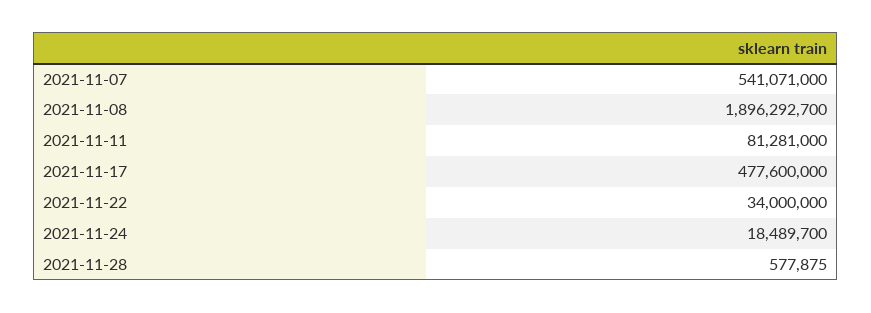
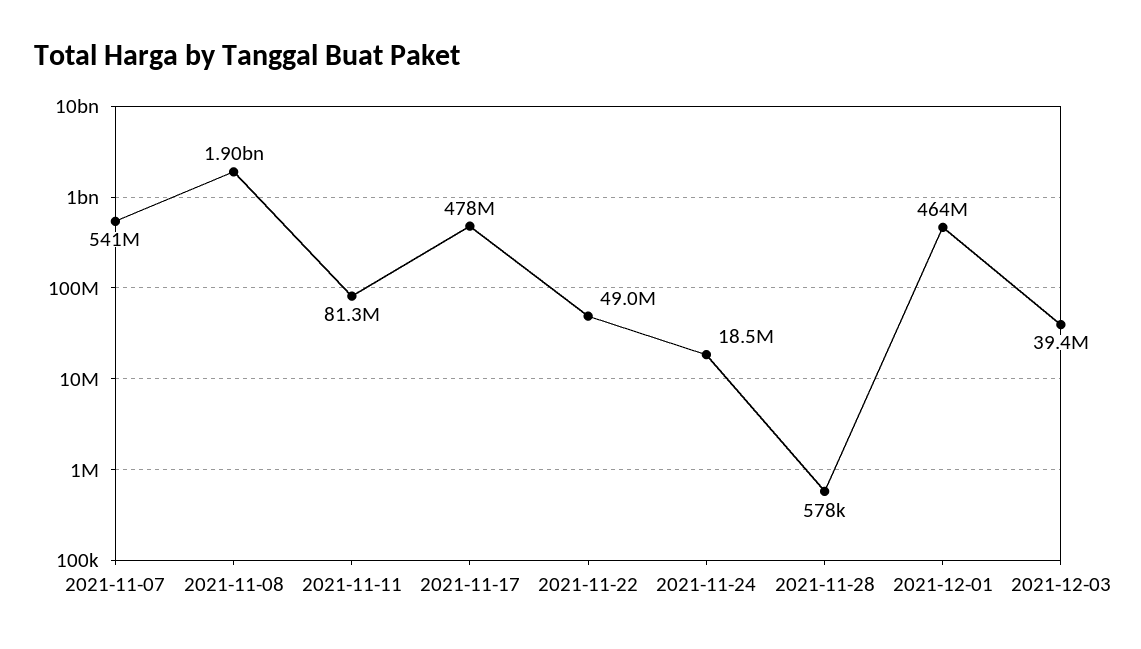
2021-11-22: 34000000 -> 49000000
2021-12-01: none -> 464000000
2021-12-03: none -> 39400000

